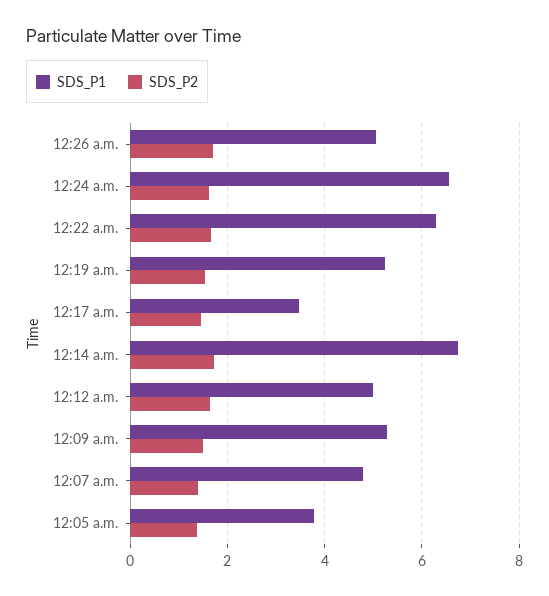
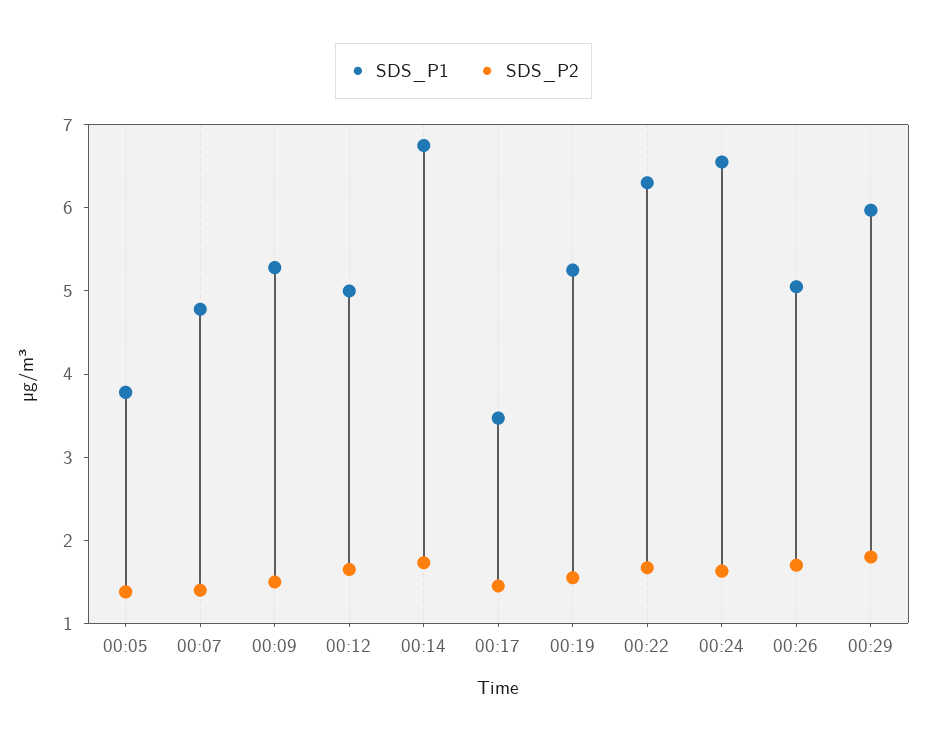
SDS_P1, 00:29: none -> 6
SDS_P2, 00:29: none -> 1.8

